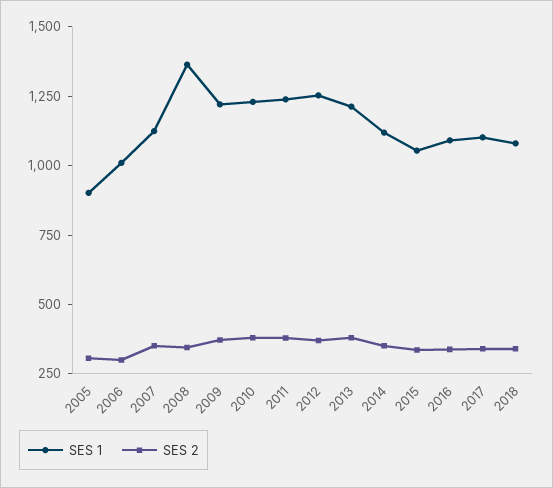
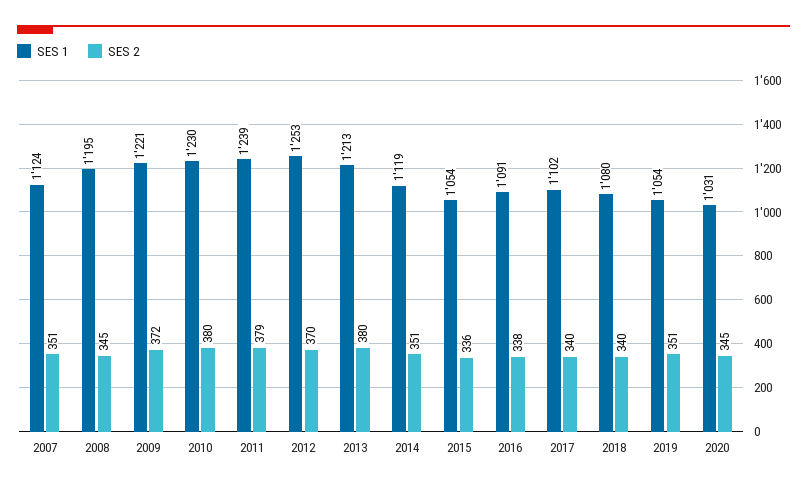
SES 1, 2005: 900 -> none
SES 2, 2005: 300 -> none
SES 1, 2006: 1000 -> none
SES 2, 2006: 300 -> none
SES 1, 2008: 1350 -> 1195
SES 1, 2019: none -> 1054
SES 2, 2019: none -> 351
SES 1, 2020: none -> 1031
SES 2, 2020: none -> 345

